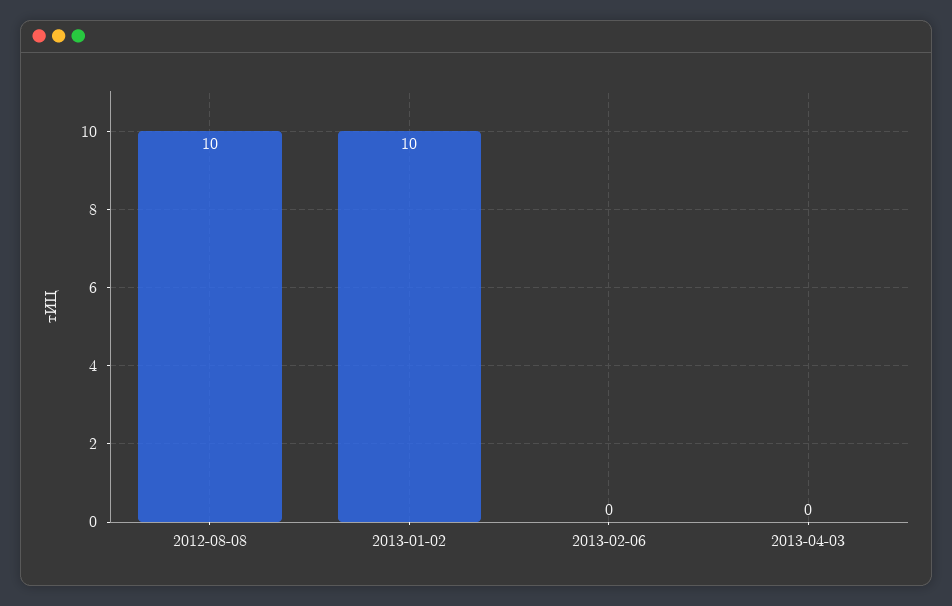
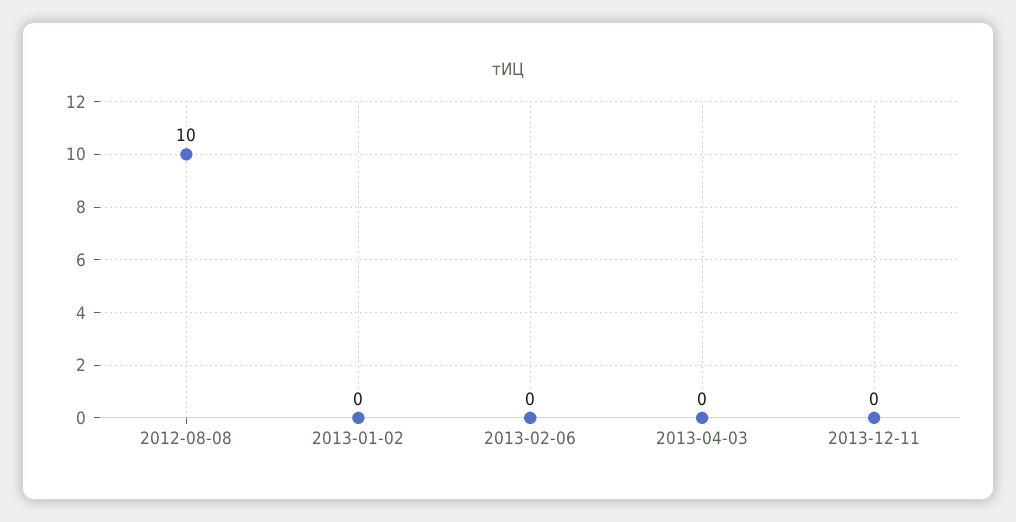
2013-01-02: 10 -> 0
2013-12-11: none -> 0

